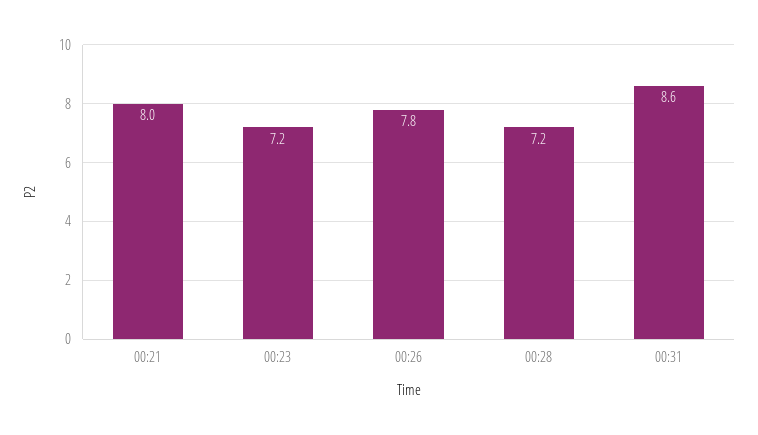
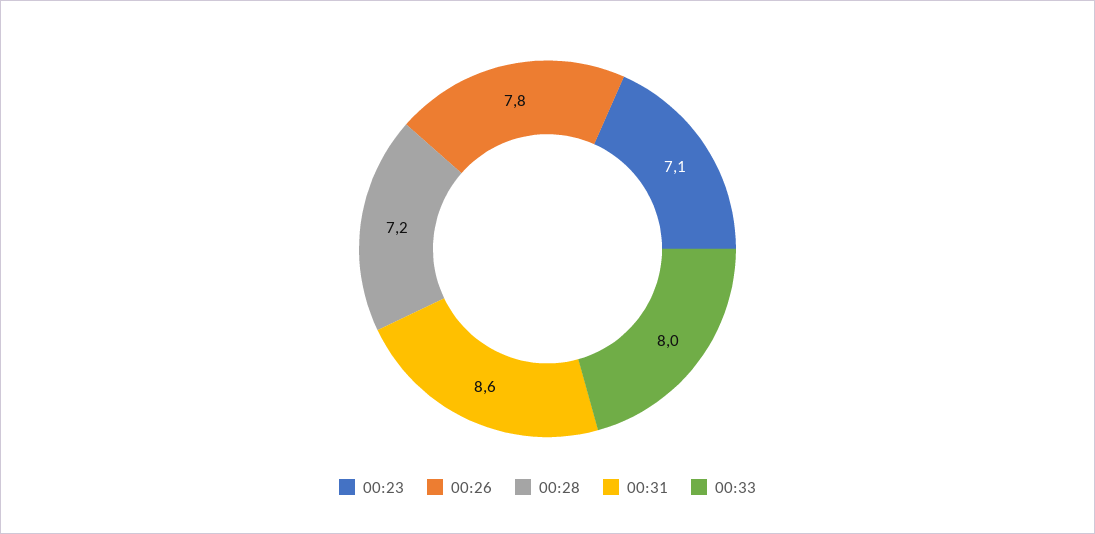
00:21: 8 -> none
00:23: 7.2 -> 7.1
00:33: none -> 8

